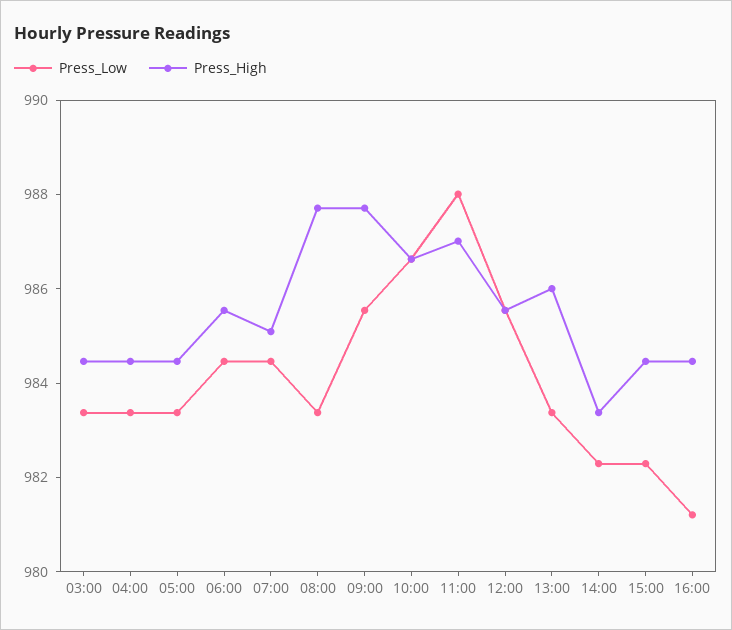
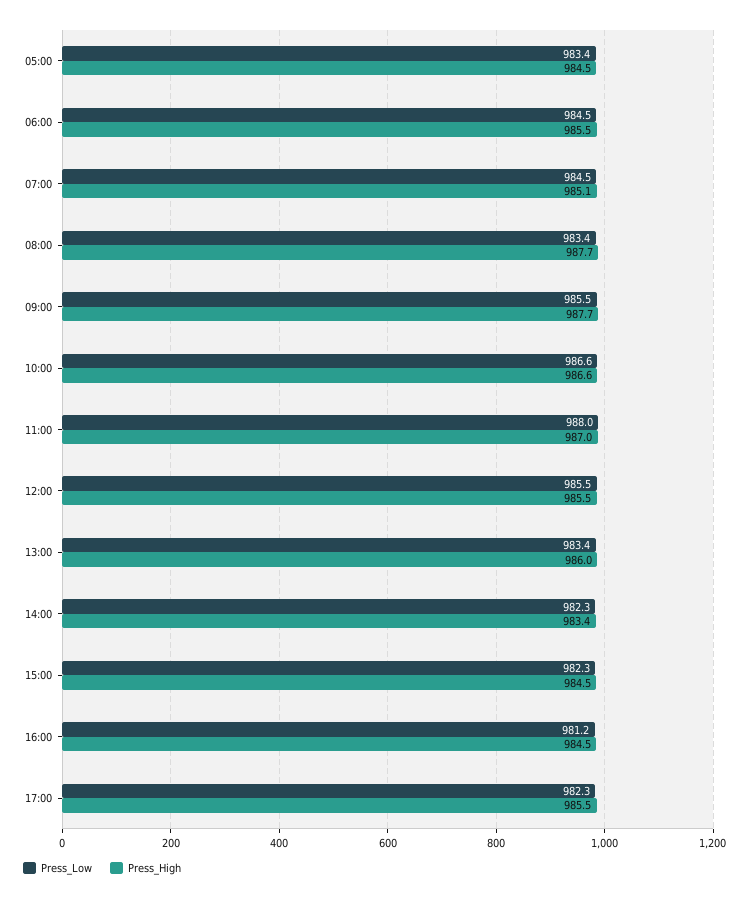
Press_Low, 03:00: 983.5 -> none
Press_High, 03:00: 984.5 -> none
Press_Low, 04:00: 983.5 -> none
Press_High, 04:00: 984.5 -> none
Press_Low, 17:00: none -> 982.3
Press_High, 17:00: none -> 985.5

